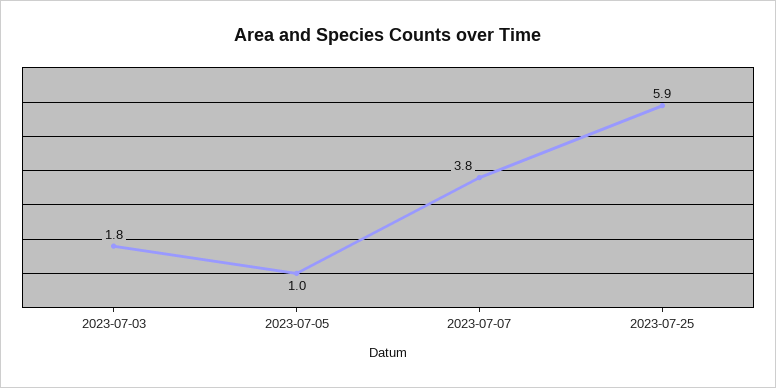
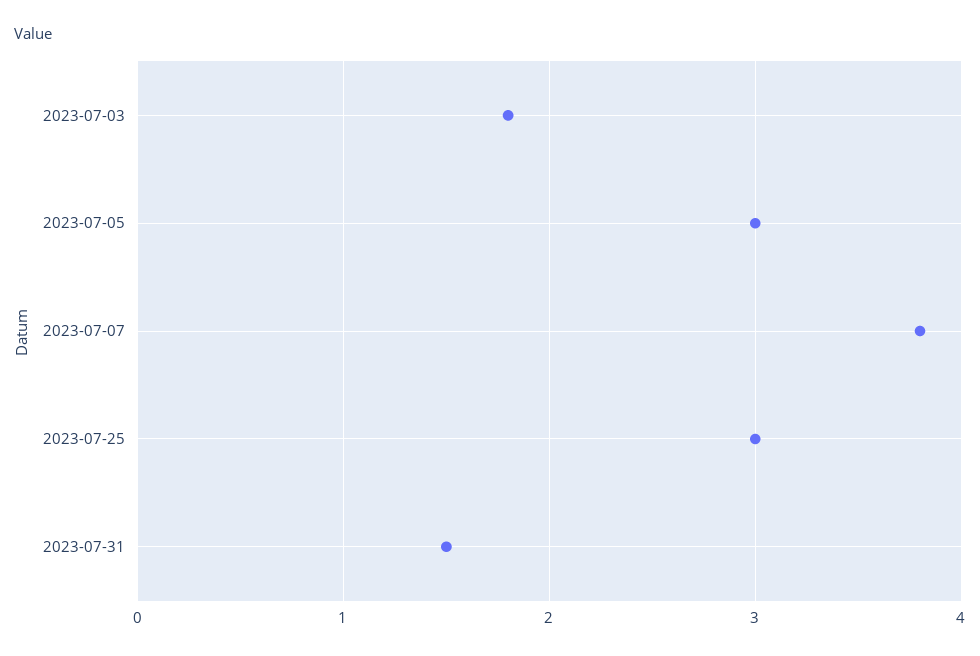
2023-07-05: 1 -> 3
2023-07-25: 5.9 -> 3
2023-07-31: none -> 1.5

